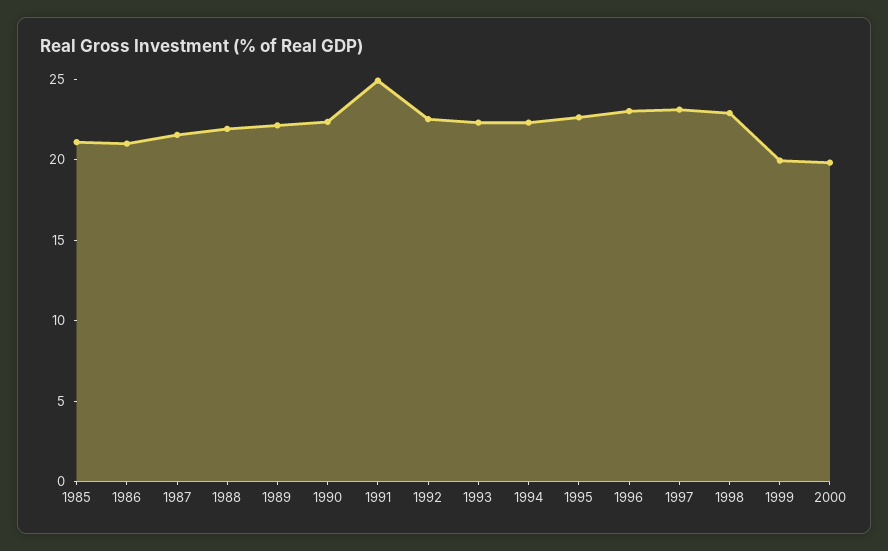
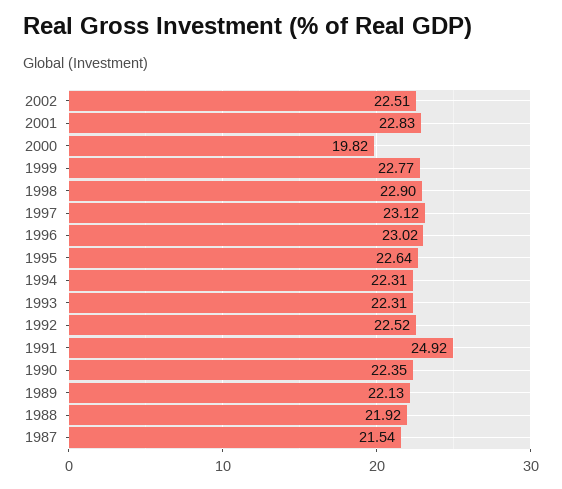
1985: 21 -> none
1986: 21 -> none
1999: 20 -> 22.77
2002: none -> 22.51
2001: none -> 22.83

